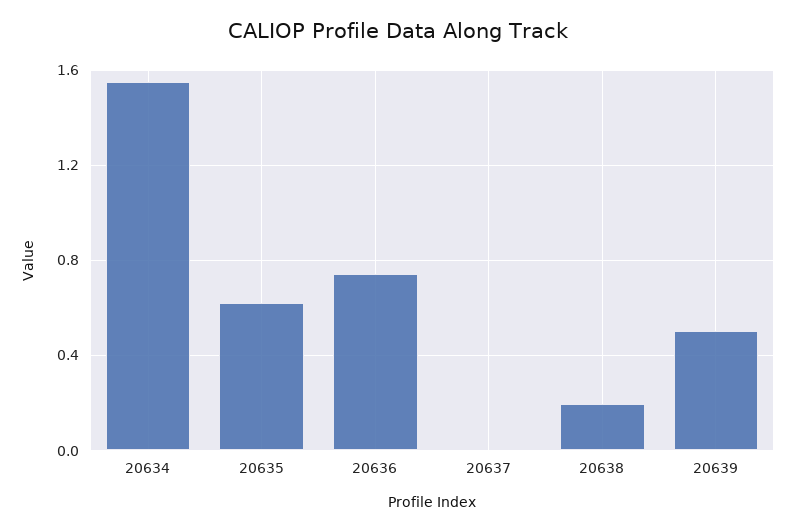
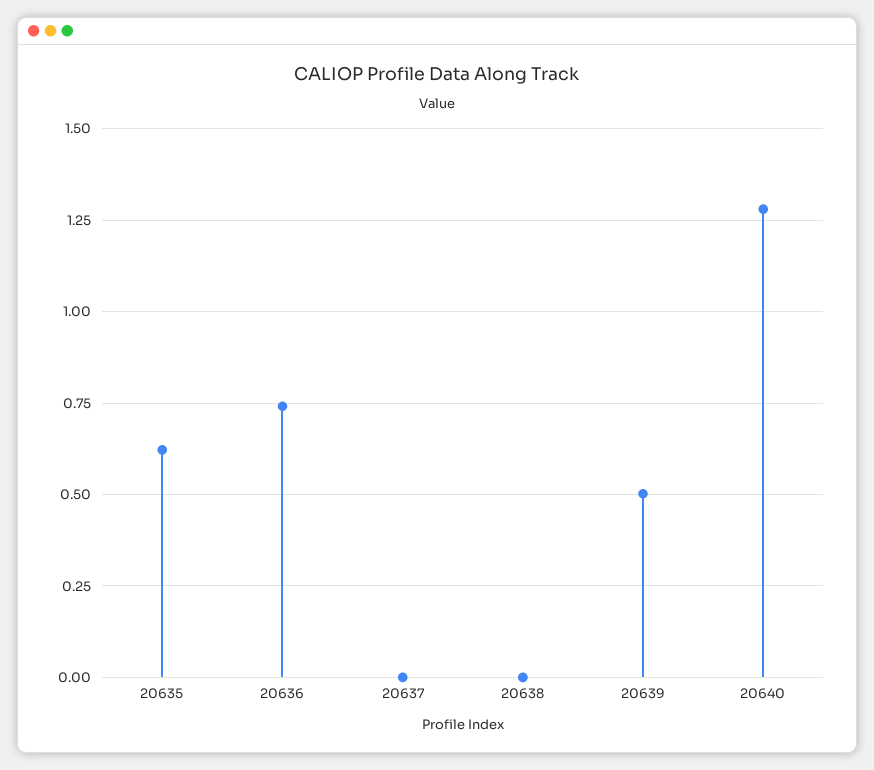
20634: 1.55 -> none
20638: 0.2 -> 0
20640: none -> 1.275

